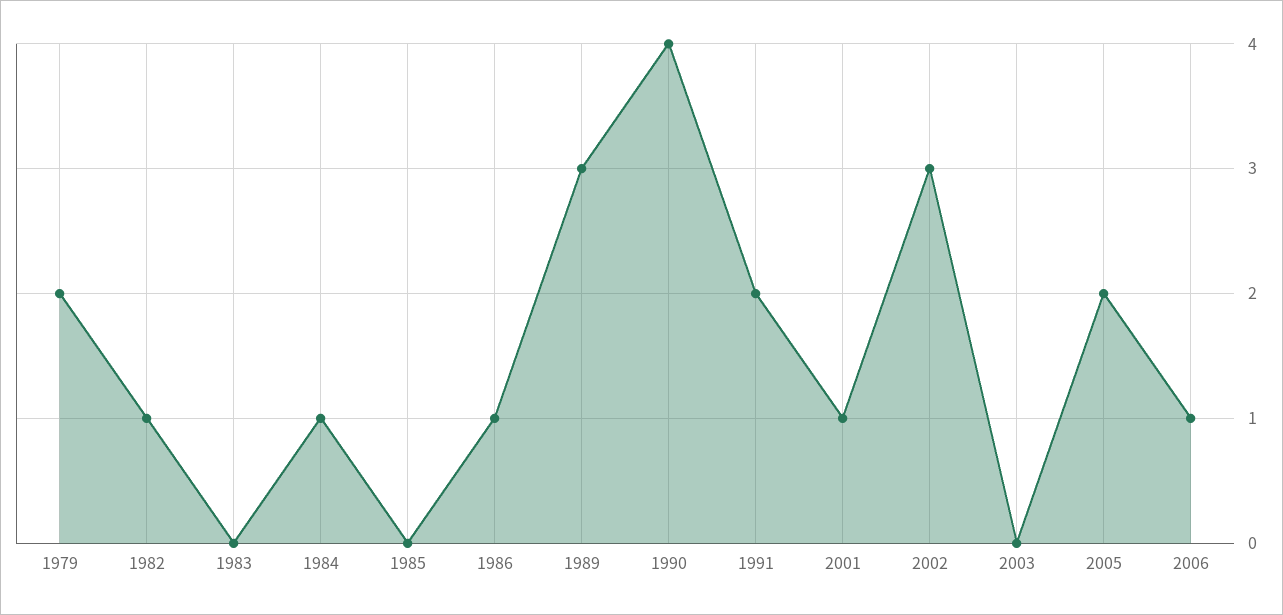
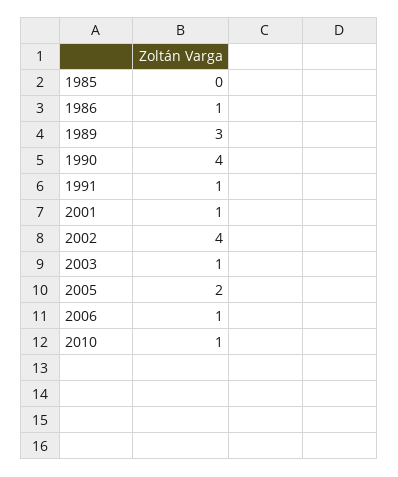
1979: 2 -> none
1982: 1 -> none
1983: 0 -> none
1984: 1 -> none
1991: 2 -> 1
2002: 3 -> 4
2003: 0 -> 1
2010: none -> 1

